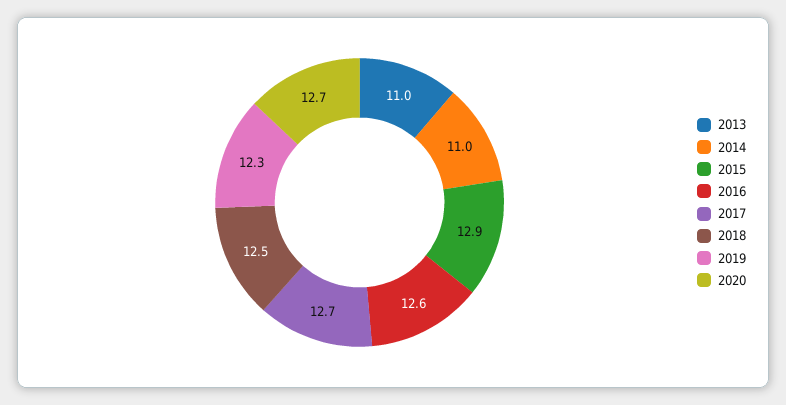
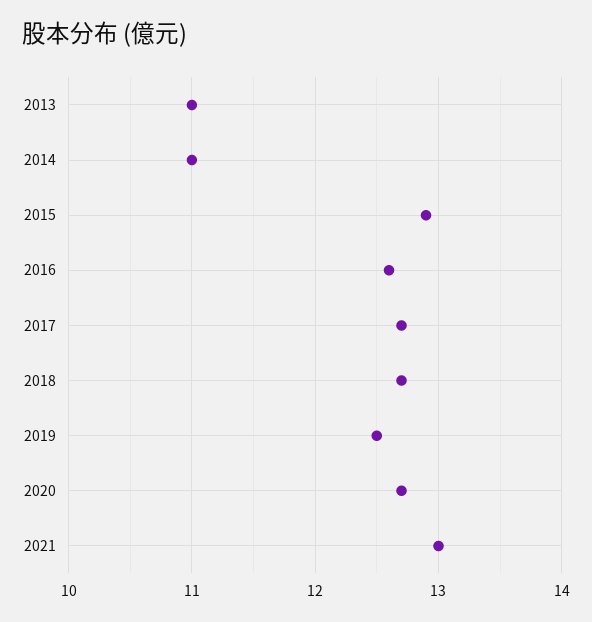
2018: 12.5 -> 12.7
2019: 12.3 -> 12.5
2021: none -> 13

